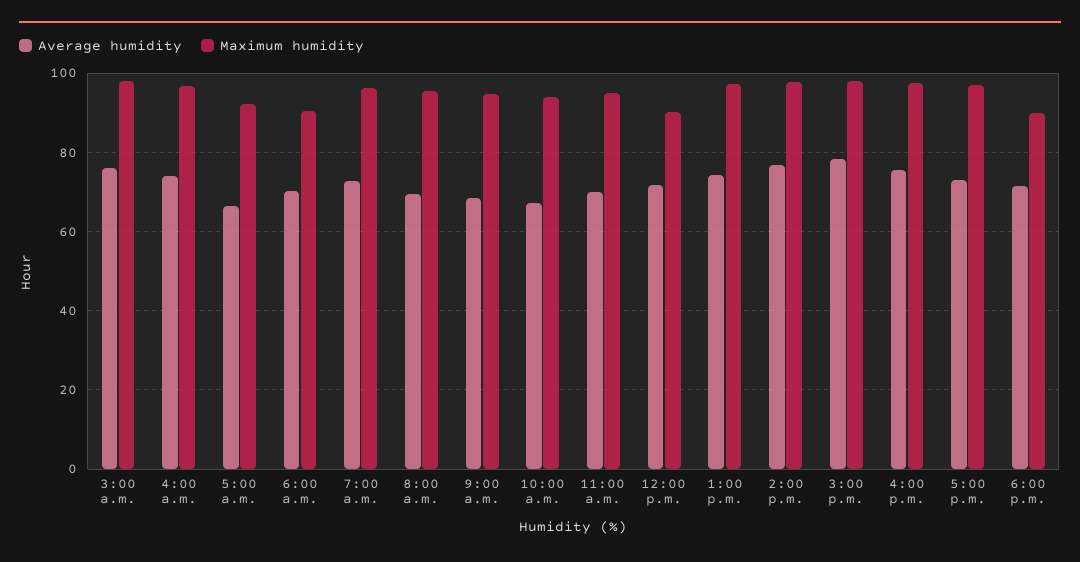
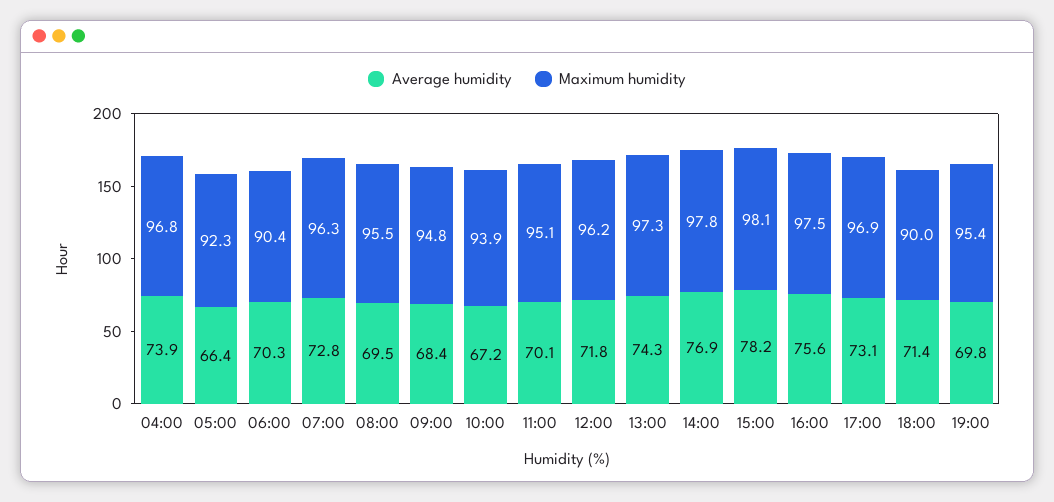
Average humidity, 3:00 a.m.: 76 -> none
Maximum humidity, 3:00 a.m.: 98 -> none
Maximum humidity, 12:00 p.m.: 90 -> 96.2
Average humidity, 19:00: none -> 69.8
Maximum humidity, 19:00: none -> 95.4

